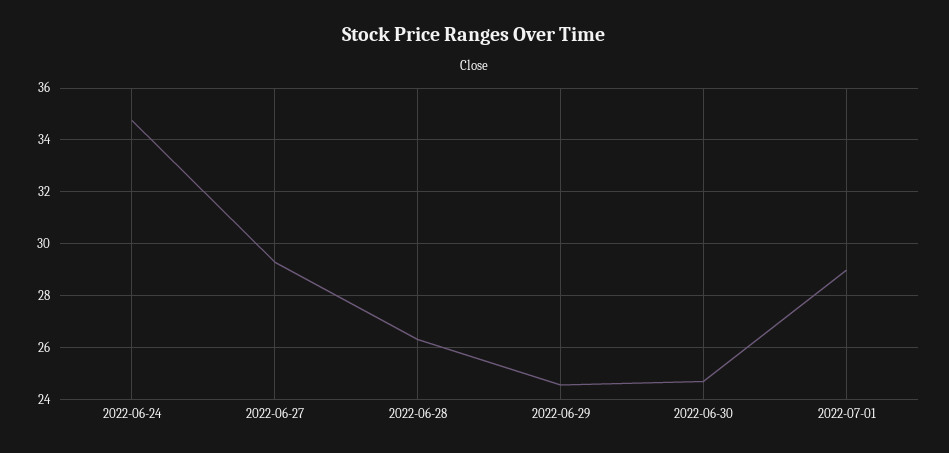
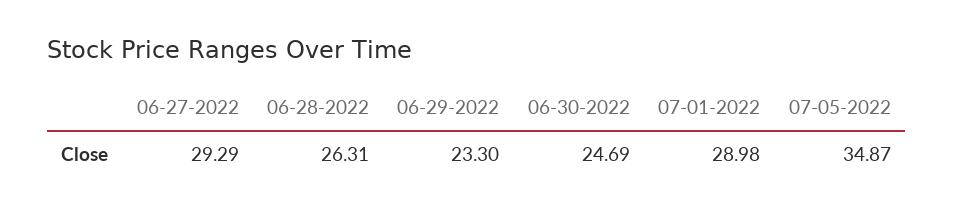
2022-06-24: 34.75 -> none
2022-06-29: 24.5 -> 23.3
07-05-2022: none -> 34.87

